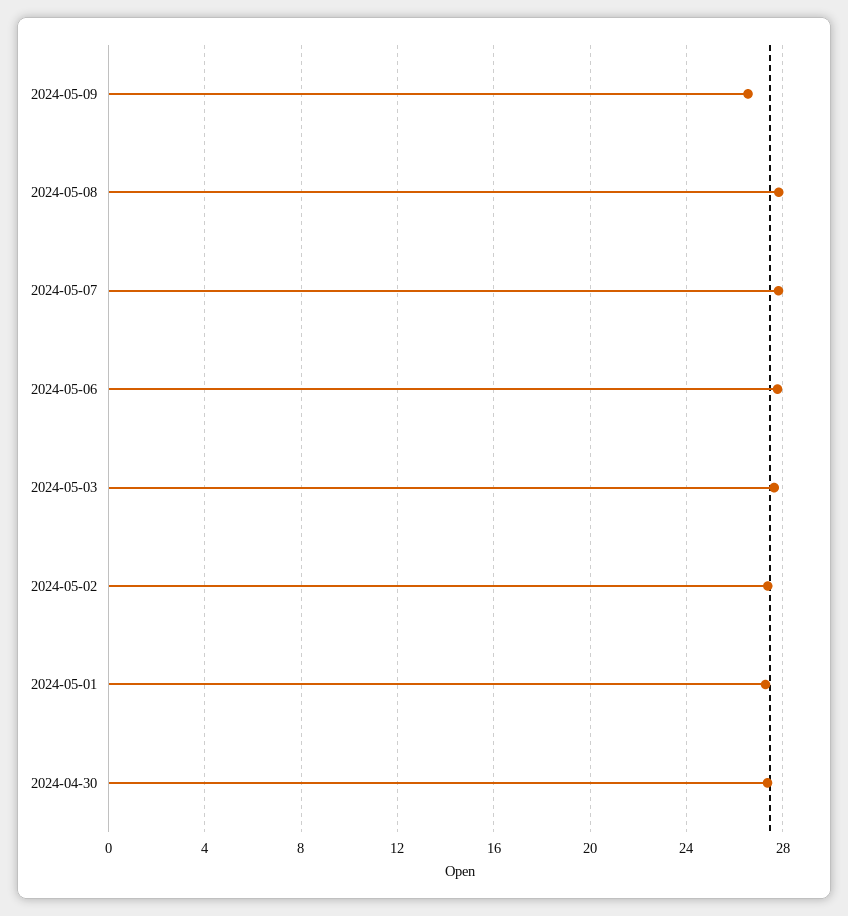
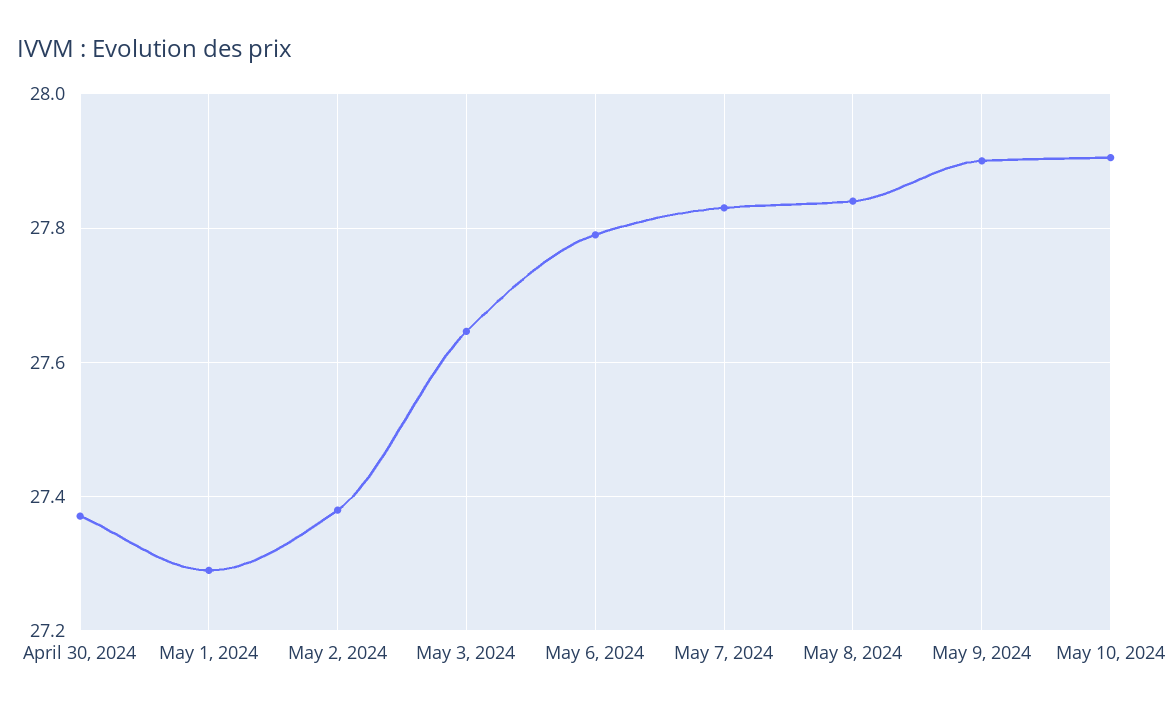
2024-05-09: 26.5 -> 27.9
May 10, 2024: none -> 27.9

